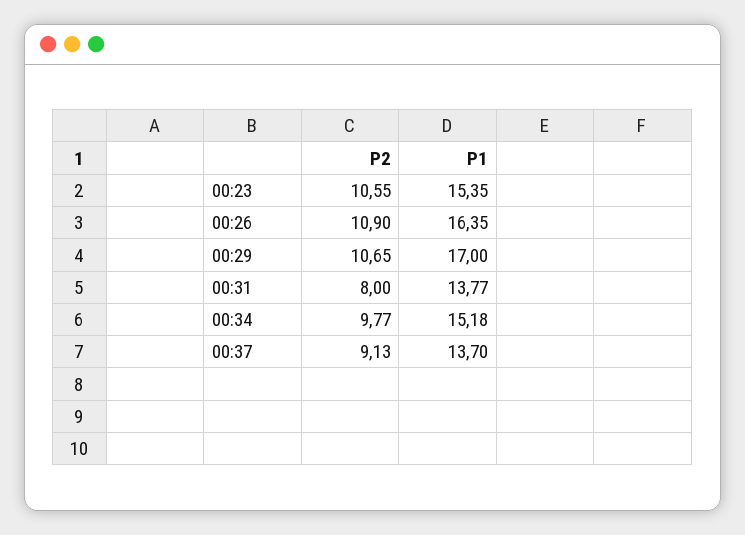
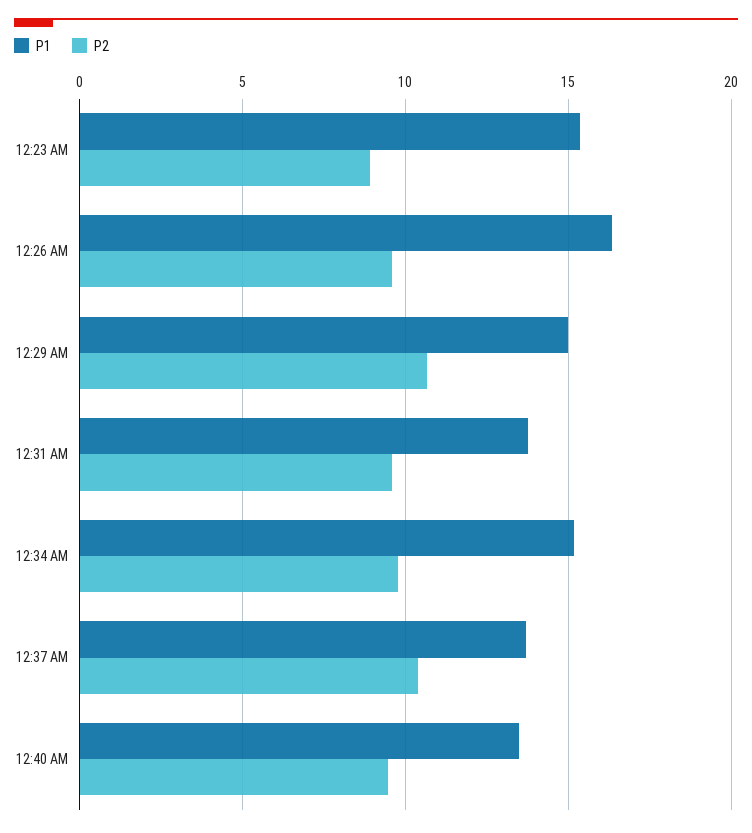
P2, 00:23: 10.55 -> 9
P2, 00:26: 10.9 -> 9.5
P1, 00:29: 17 -> 15
P2, 00:31: 8 -> 9.5
P2, 00:37: 9.13 -> 10.5
P1, 12:40 AM: none -> 13.5
P2, 12:40 AM: none -> 9.5

